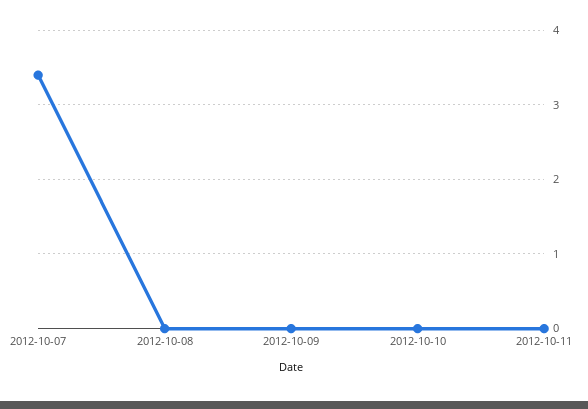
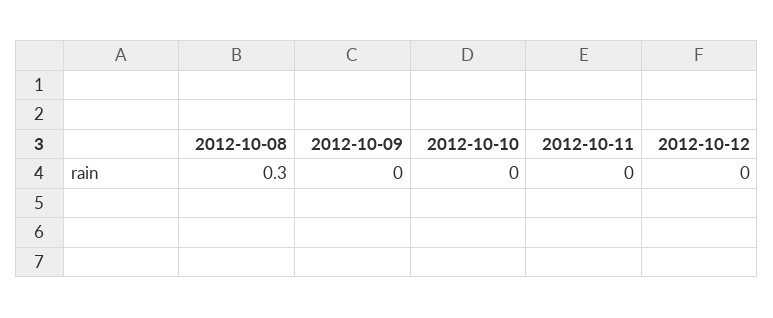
2012-10-07: 3.4 -> none
2012-10-08: 0 -> 0.3
2012-10-12: none -> 0

